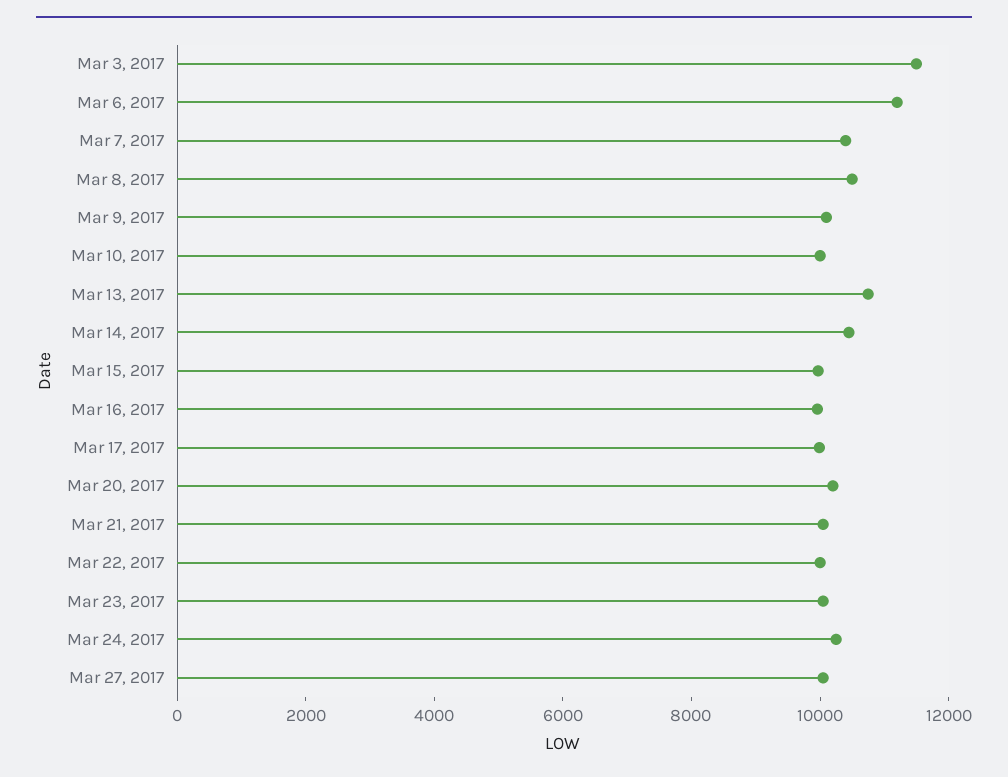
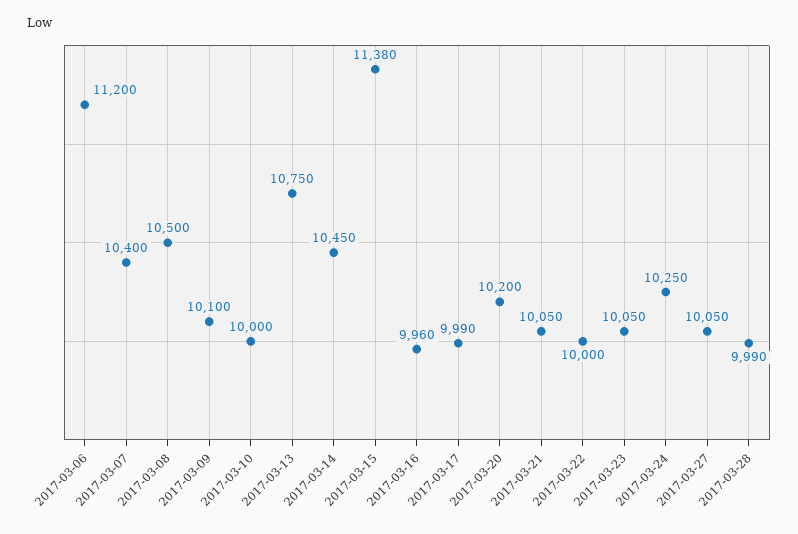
Mar 3, 2017: 11500 -> none
Mar 15, 2017: 10000 -> 11380
2017-03-28: none -> 9990

